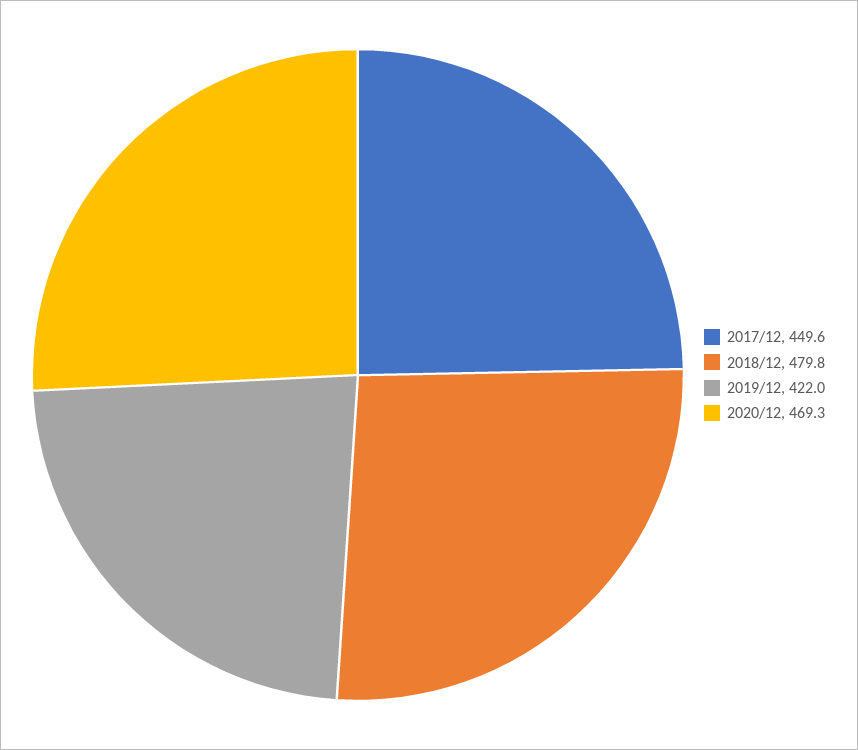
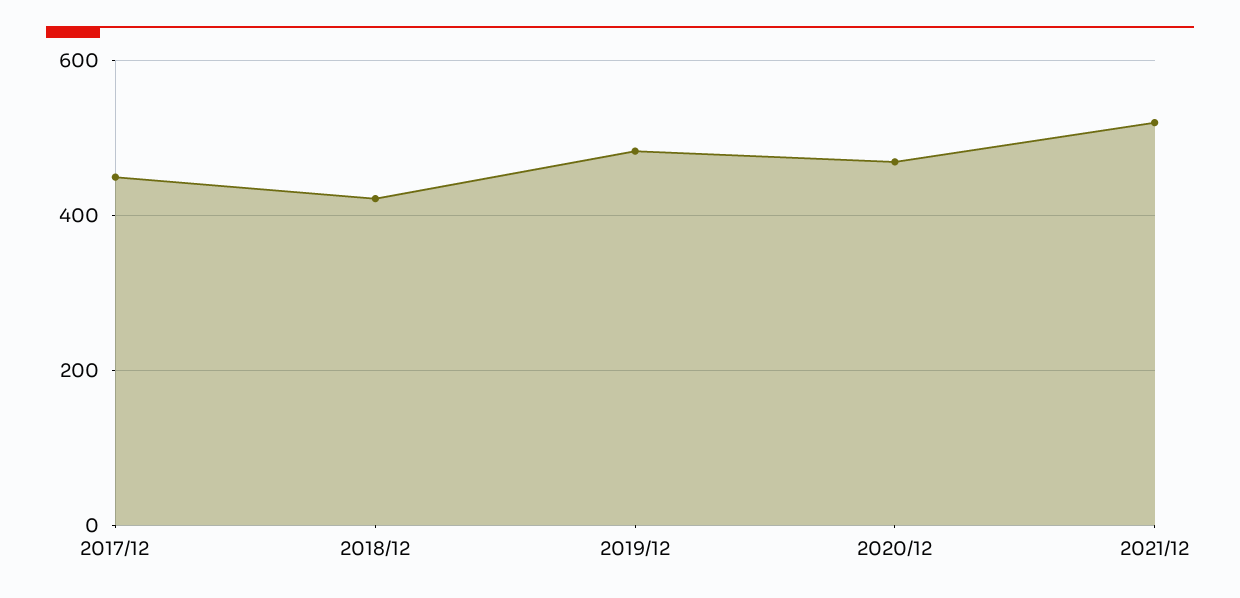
2018/12: 479.8 -> 420
2019/12: 422 -> 480
2021/12: none -> 520

